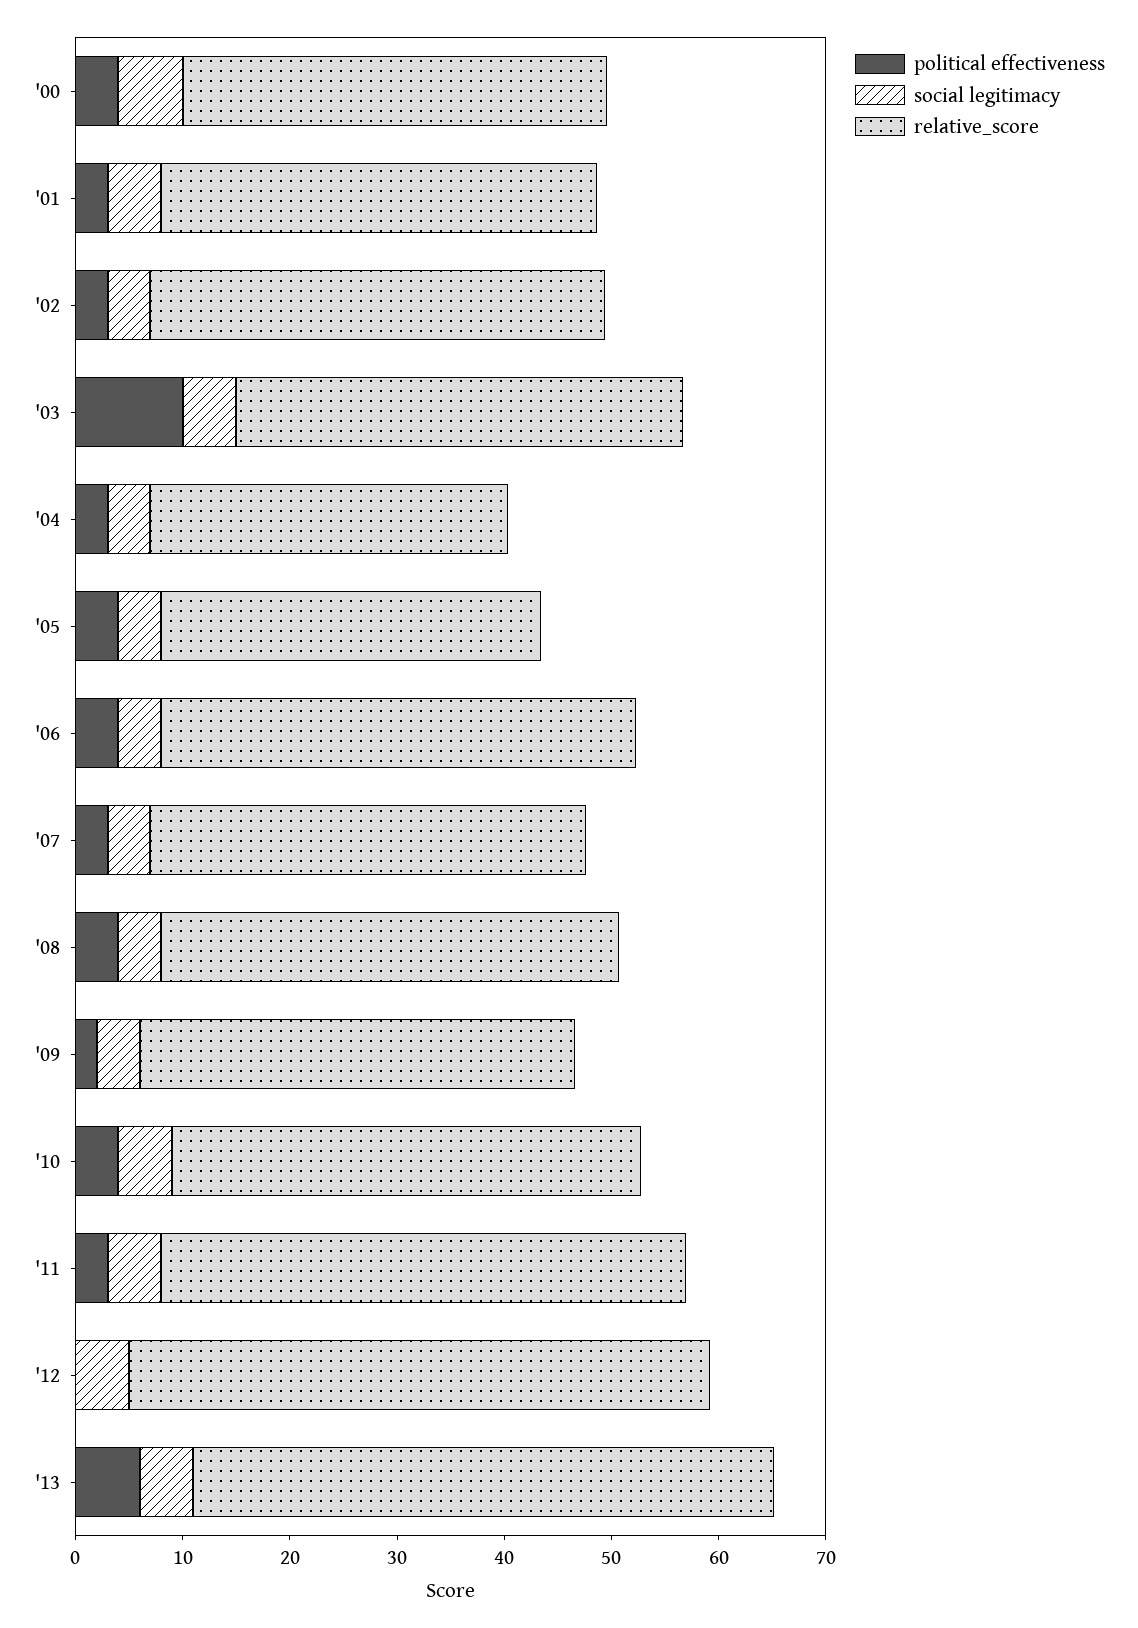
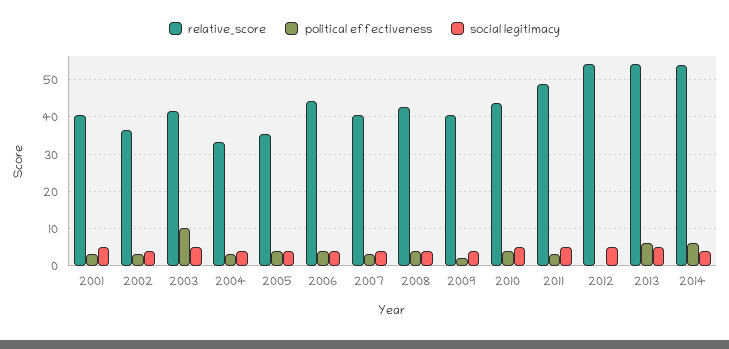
political effectiveness, '00: 4 -> none
social legitimacy, '00: 6 -> none
relative_score, '00: 40 -> none
relative_score, '02: 42 -> 36
relative_score, 2014: none -> 54
political effectiveness, 2014: none -> 6
social legitimacy, 2014: none -> 4

